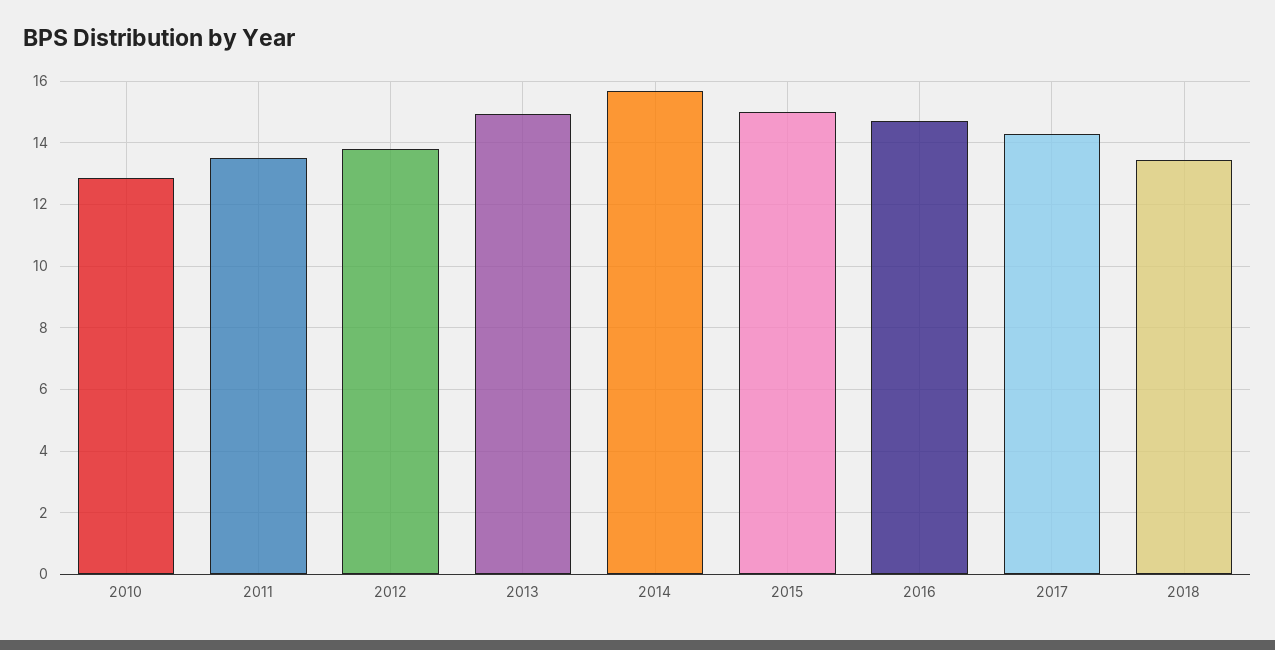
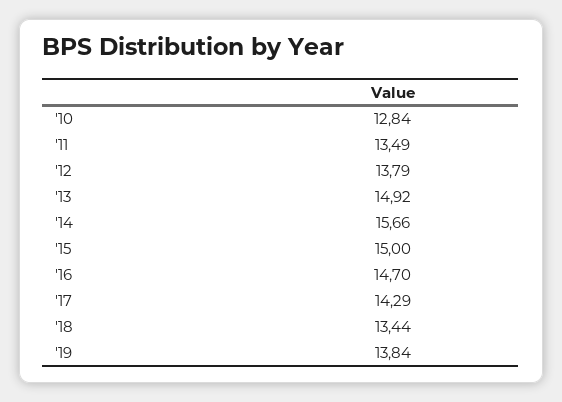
'19: none -> 13.84

